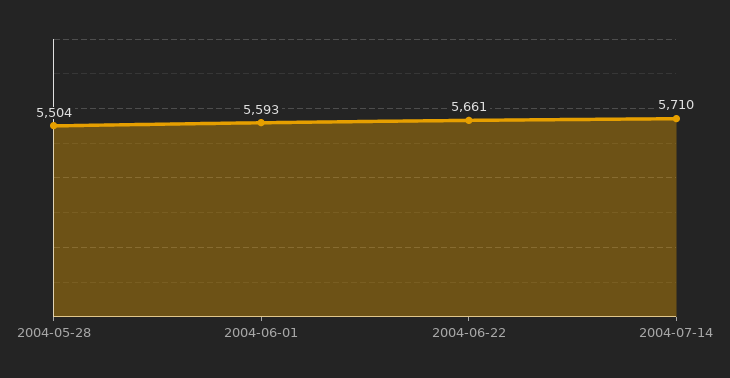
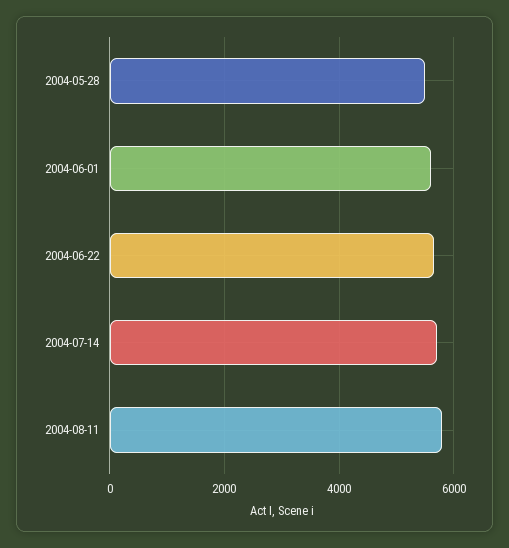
2004-08-11: none -> 5800

